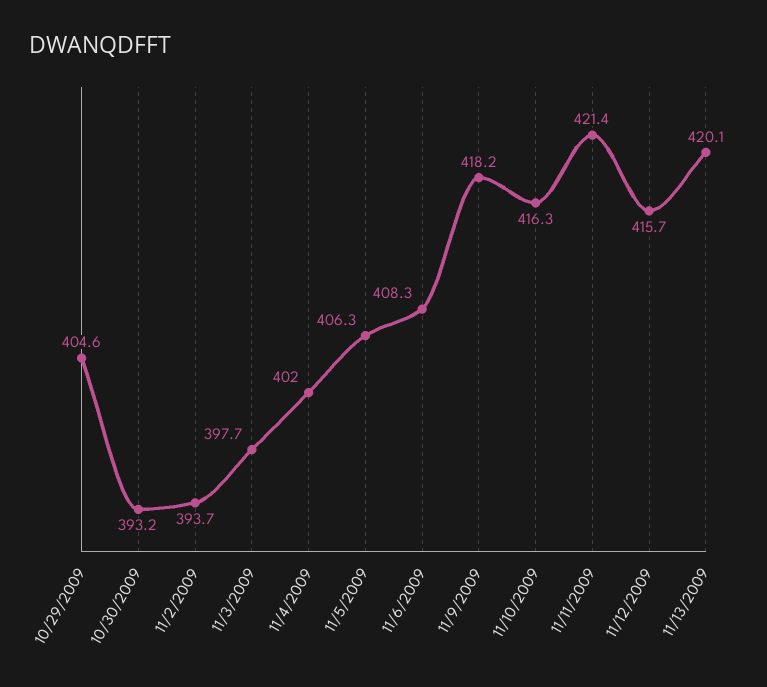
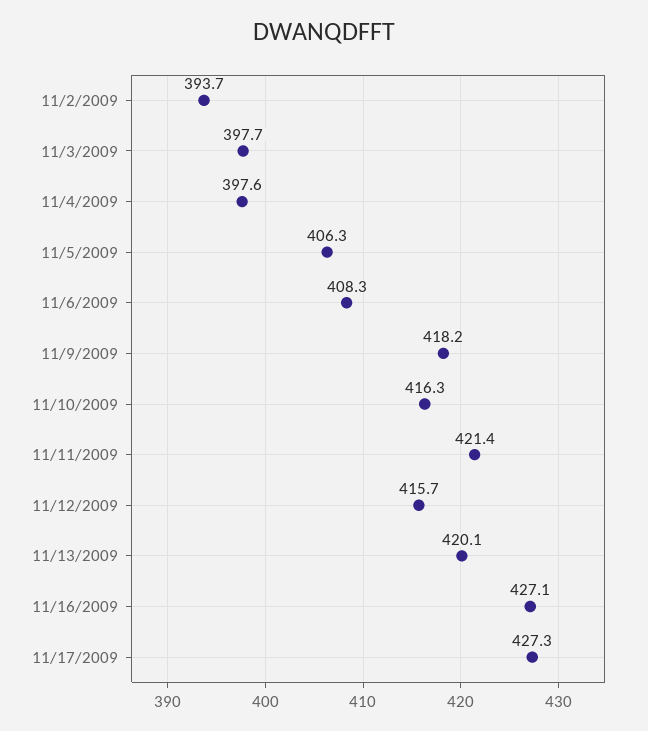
10/29/2009: 404.6 -> none
10/30/2009: 393.2 -> none
11/4/2009: 402 -> 397.6
11/16/2009: none -> 427.1
11/17/2009: none -> 427.3

